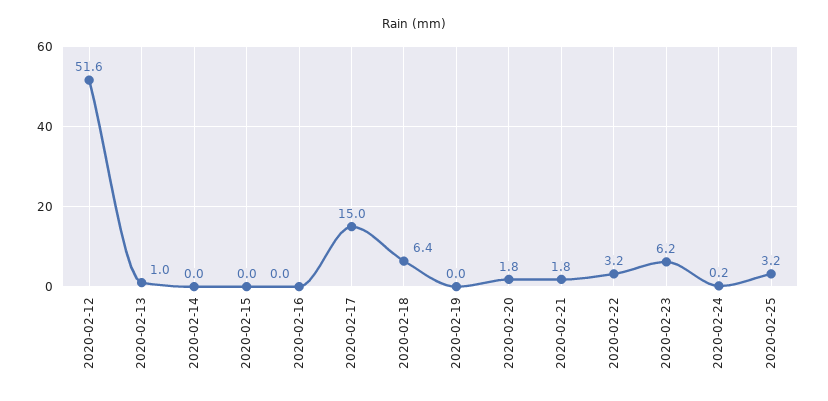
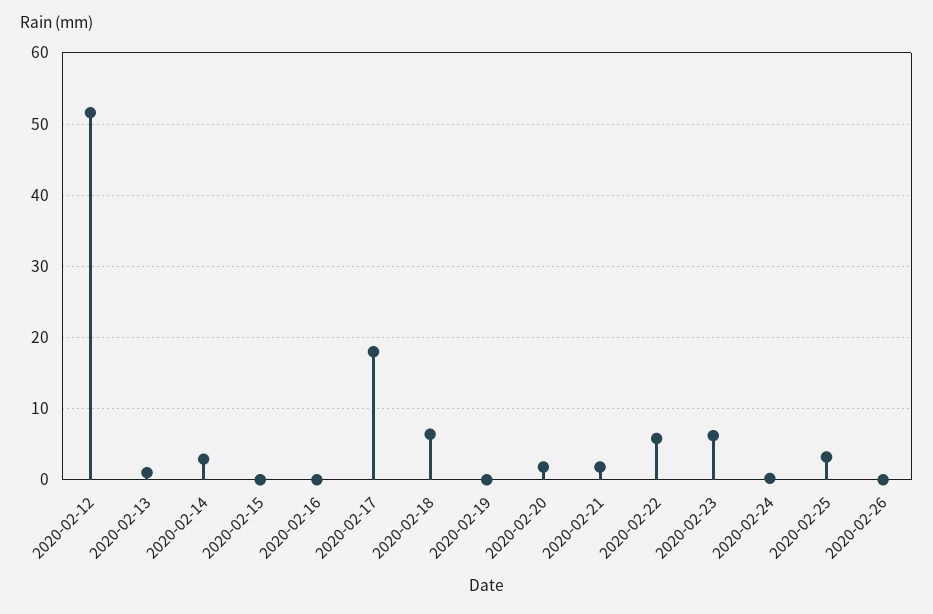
2020-02-14: 0 -> 3
2020-02-17: 15 -> 18
2020-02-22: 3.2 -> 6
2020-02-26: none -> 0

